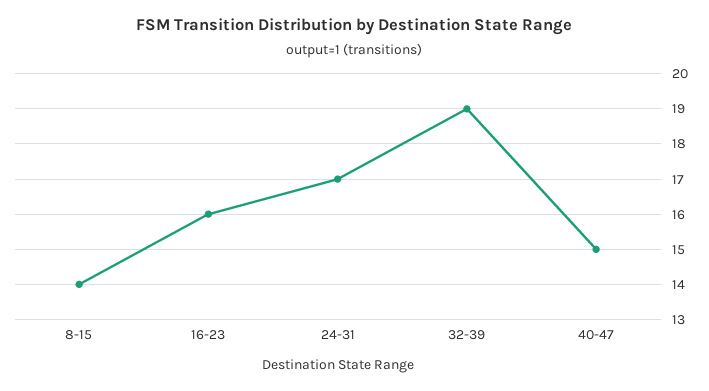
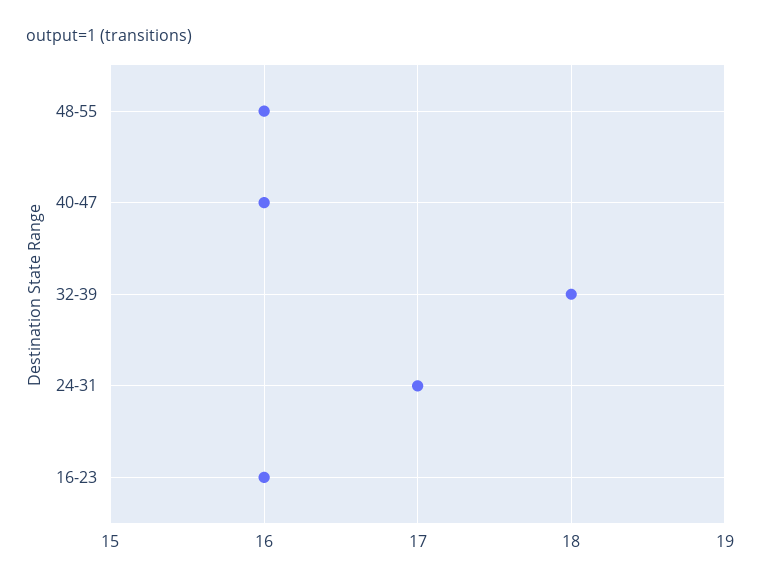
8-15: 14 -> none
32-39: 19 -> 18
40-47: 15 -> 16
48-55: none -> 16

